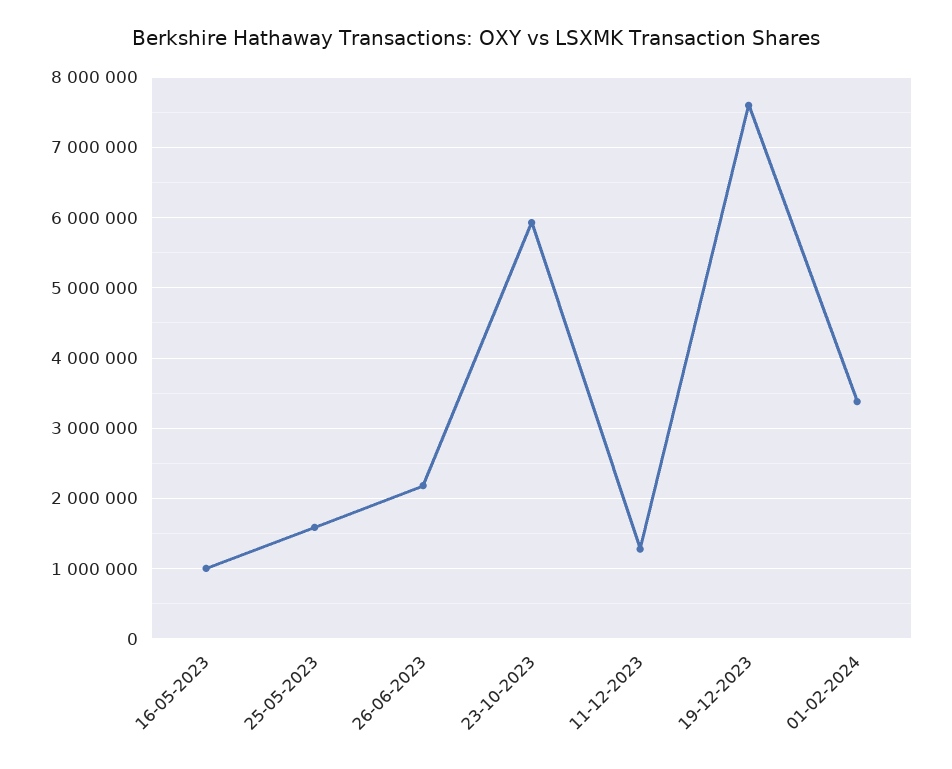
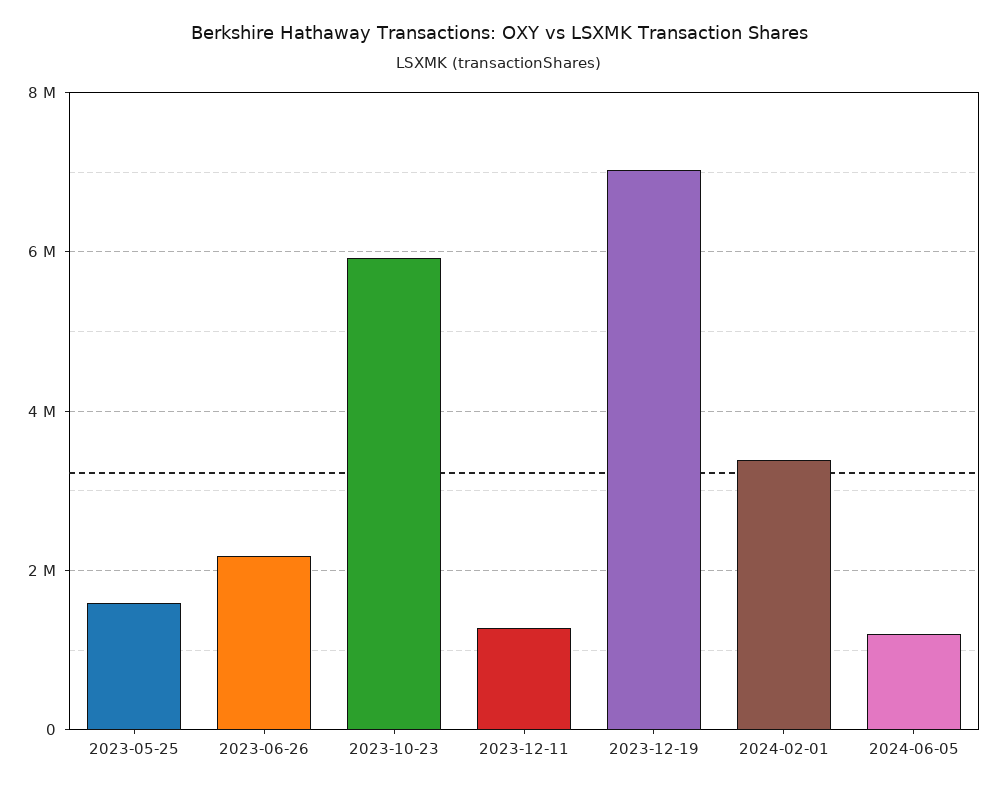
16-05-2023: 1000000 -> none
19-12-2023: 7600000 -> 7000000
2024-06-05: none -> 1200000

